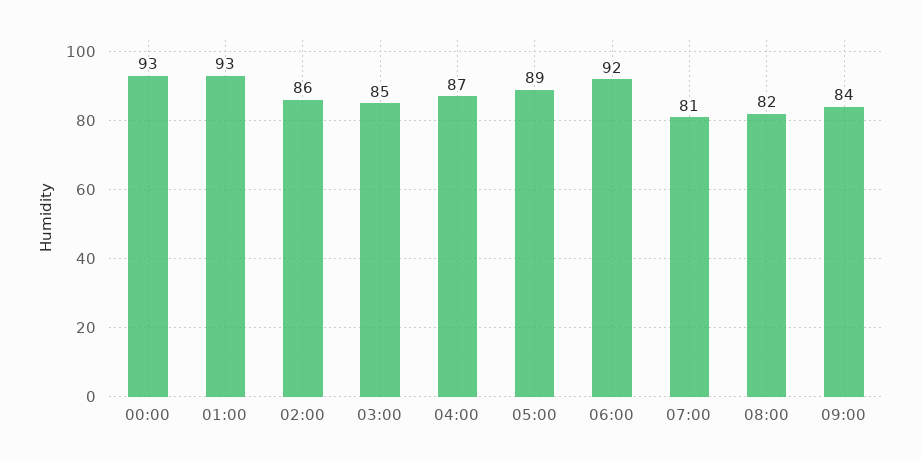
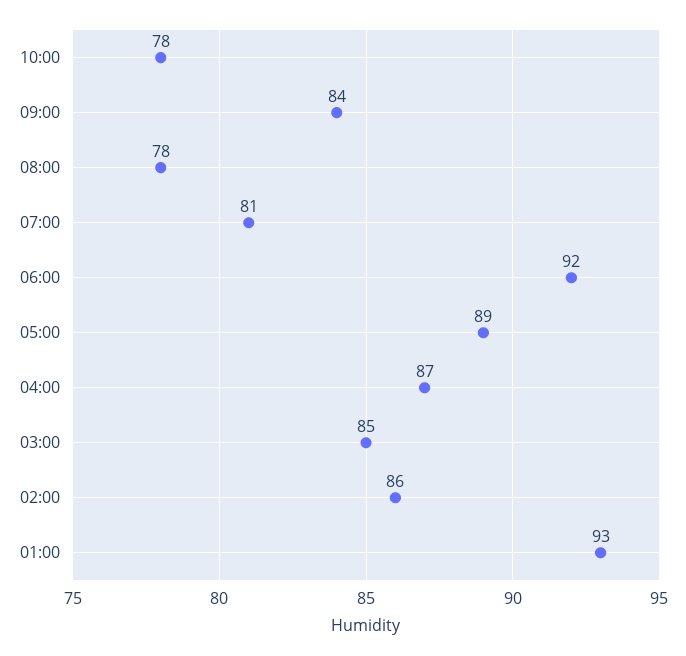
00:00: 93 -> none
08:00: 82 -> 78
10:00: none -> 78

